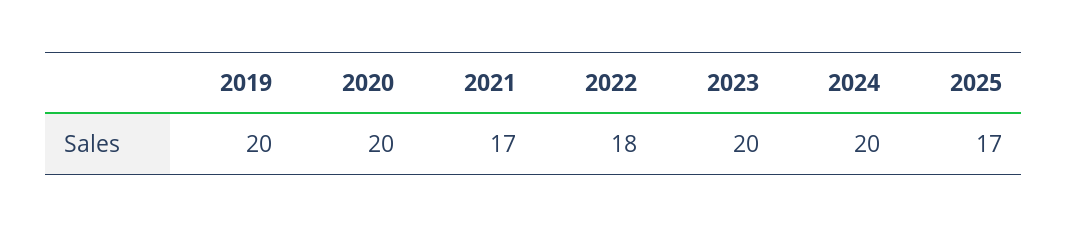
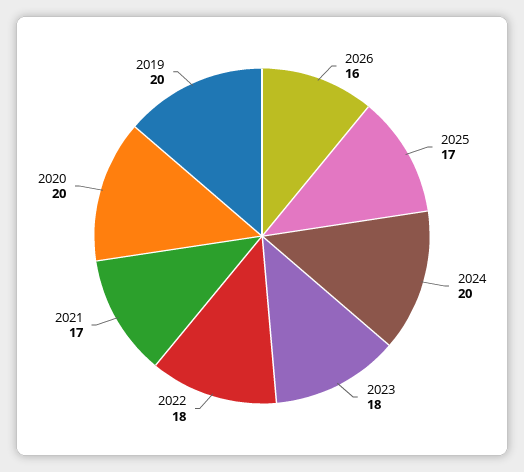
2023: 20 -> 18
2026: none -> 16

